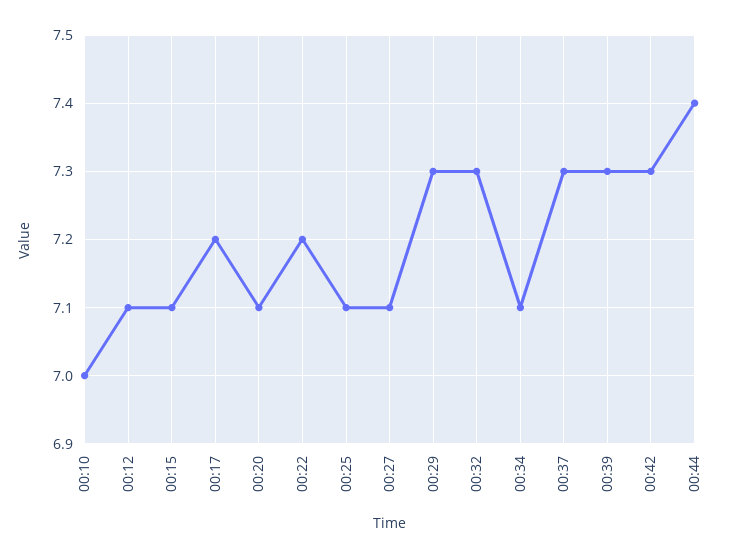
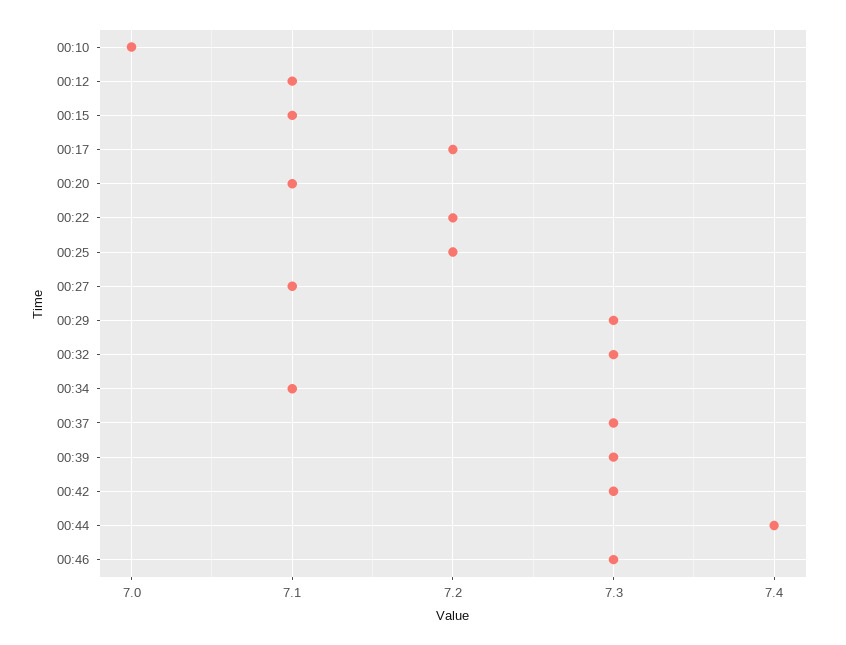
00:25: 7.1 -> 7.2
00:46: none -> 7.3

